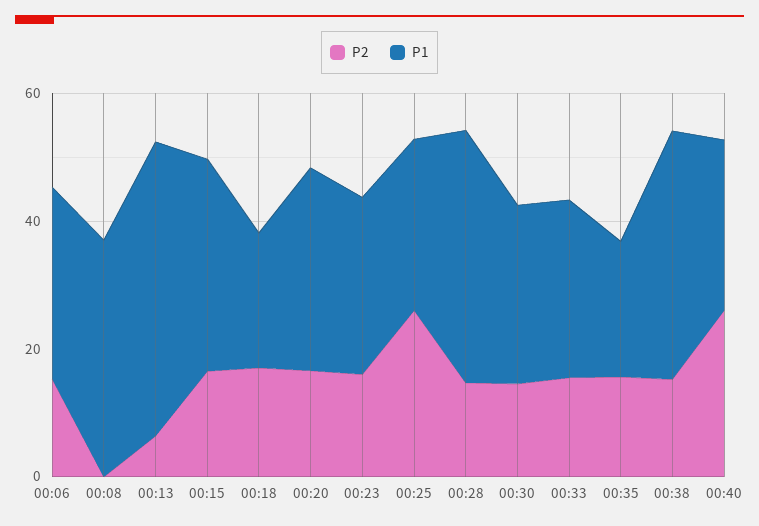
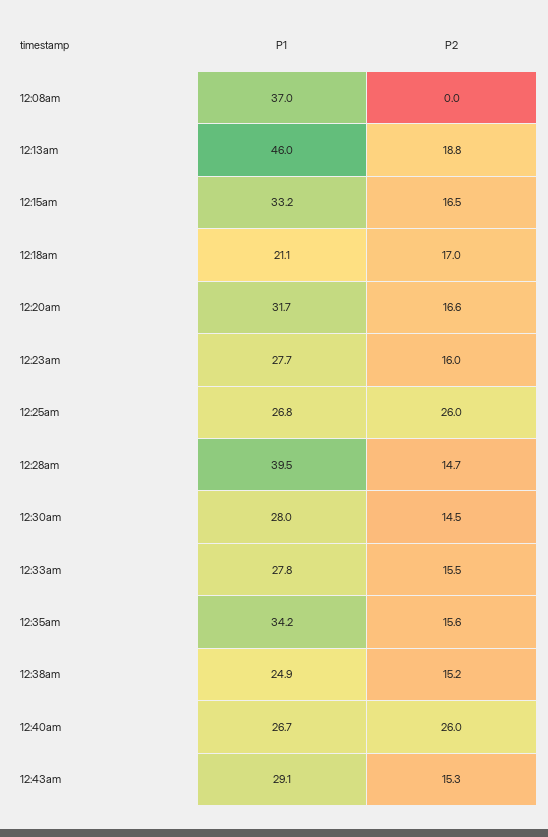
P2, 00:06: 15 -> none
P1, 00:06: 30 -> none
P2, 00:13: 5 -> 18.8
P1, 00:35: 20 -> 34.2
P1, 00:38: 40 -> 24.9
P1, 12:43am: none -> 29.1
P2, 12:43am: none -> 15.3

